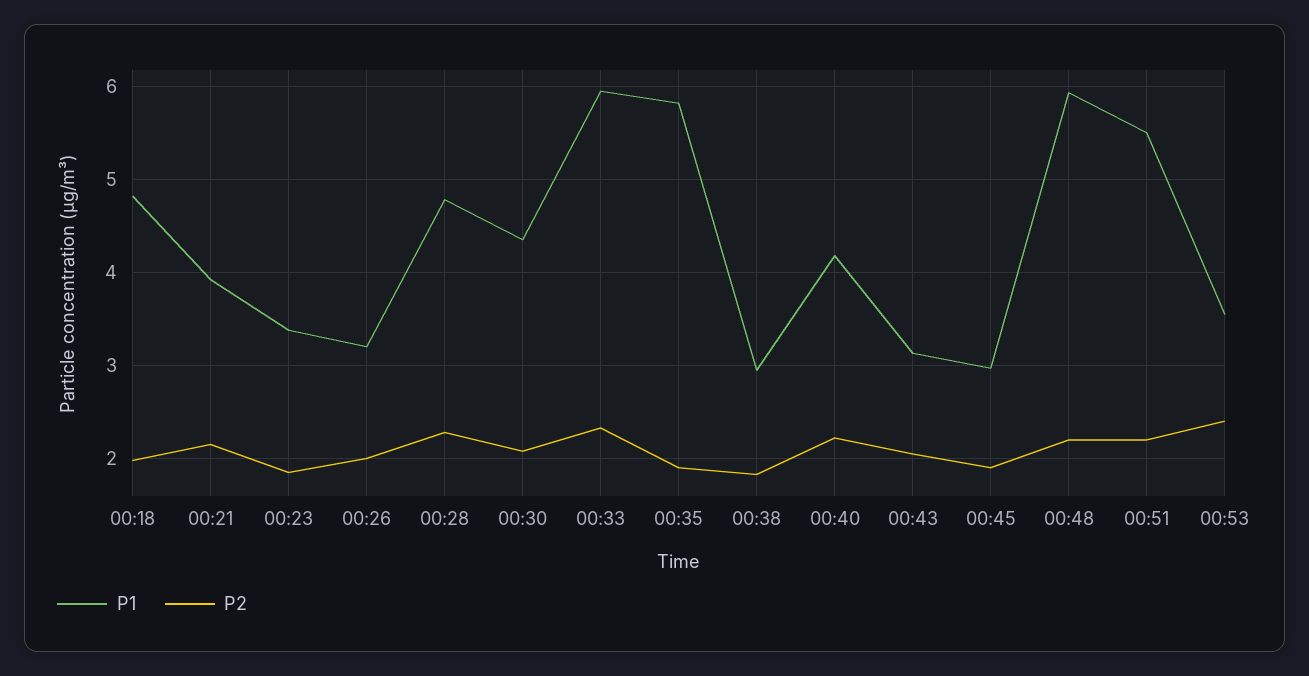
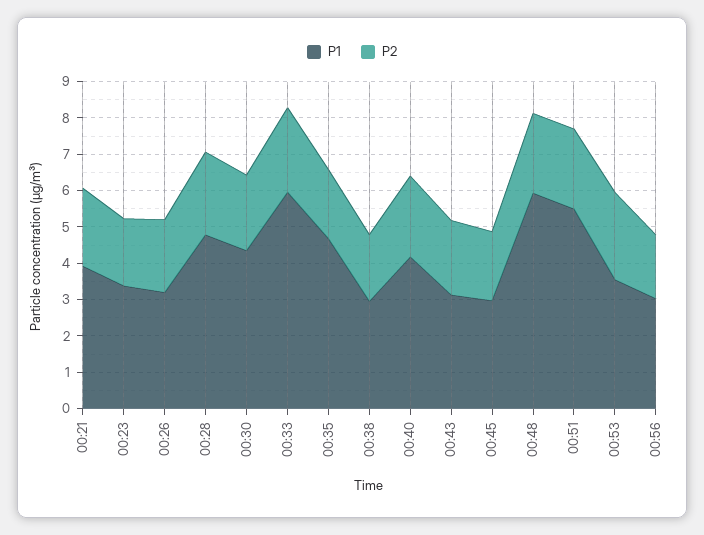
P1, 00:18: 4.8 -> none
P2, 00:18: 2 -> none
P1, 00:35: 5.8 -> 4.75
P1, 00:56: none -> 3
P2, 00:56: none -> 1.75

